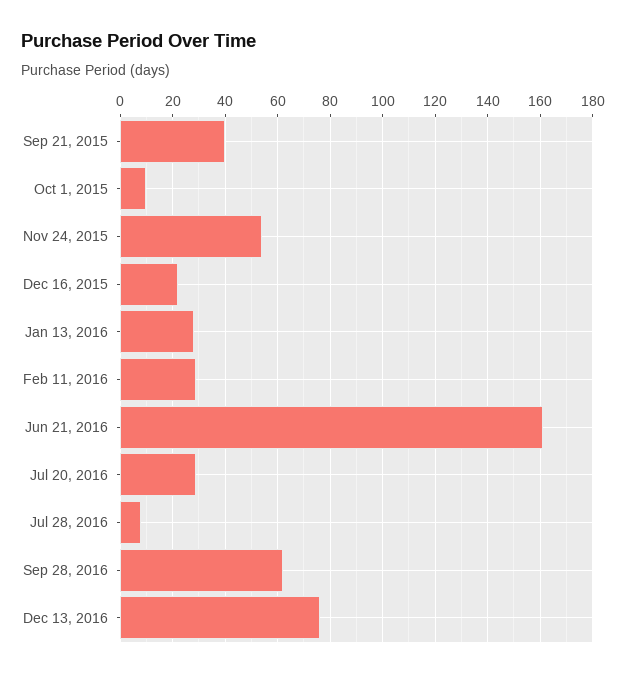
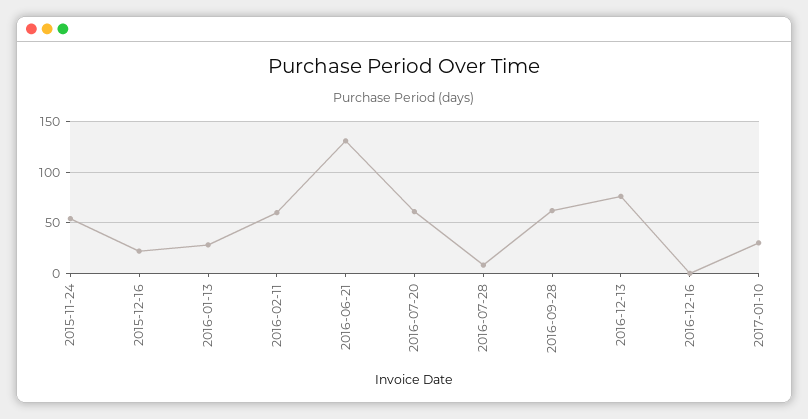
Sep 21, 2015: 40 -> none
Oct 1, 2015: 10 -> none
Feb 11, 2016: 30 -> 60
Jun 21, 2016: 160 -> 130
Jul 20, 2016: 30 -> 60
2016-12-16: none -> 0
2017-01-10: none -> 30

